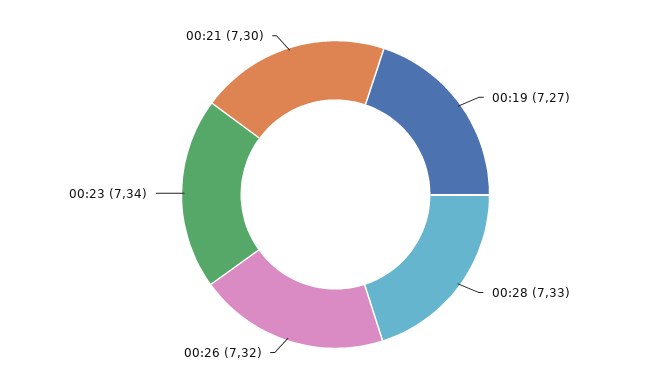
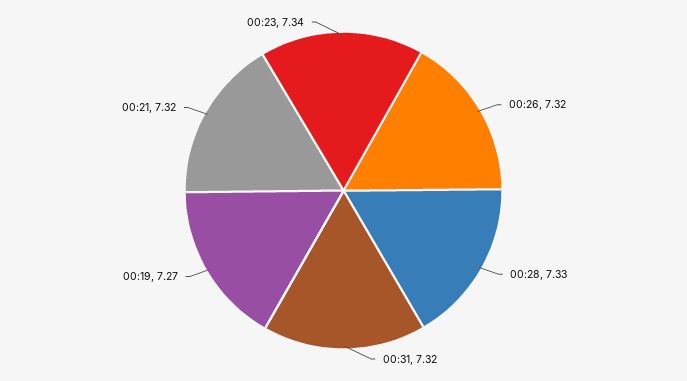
00:21: 7.3 -> 7.32
00:31: none -> 7.32

